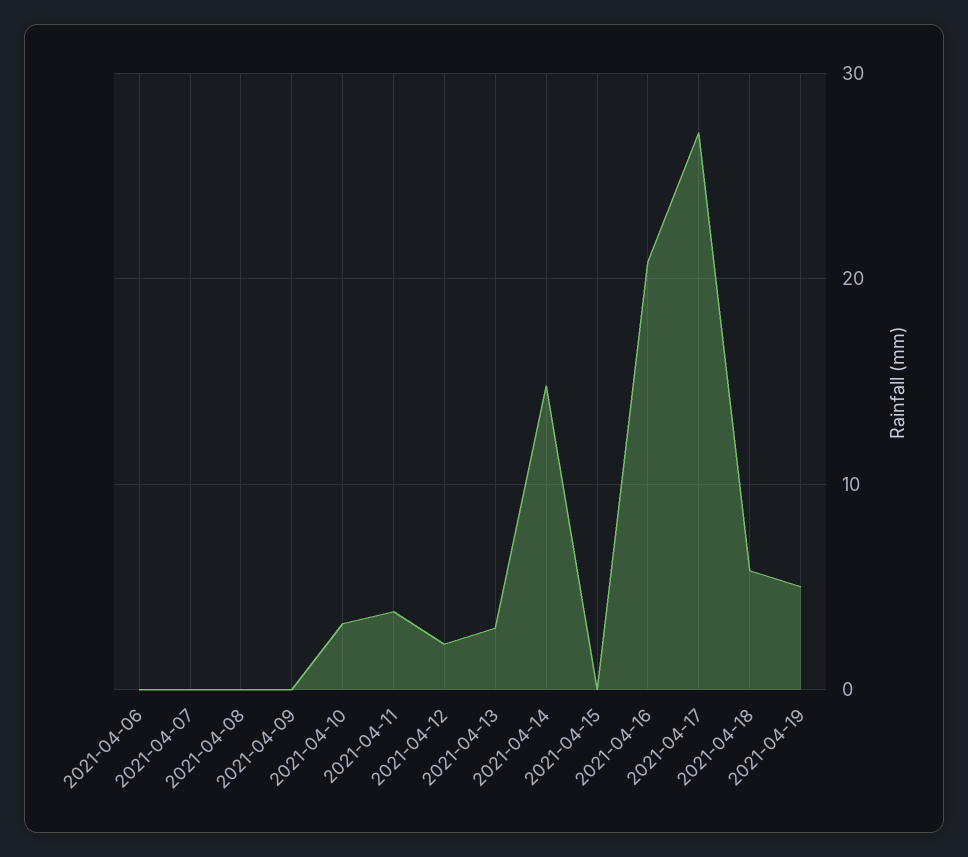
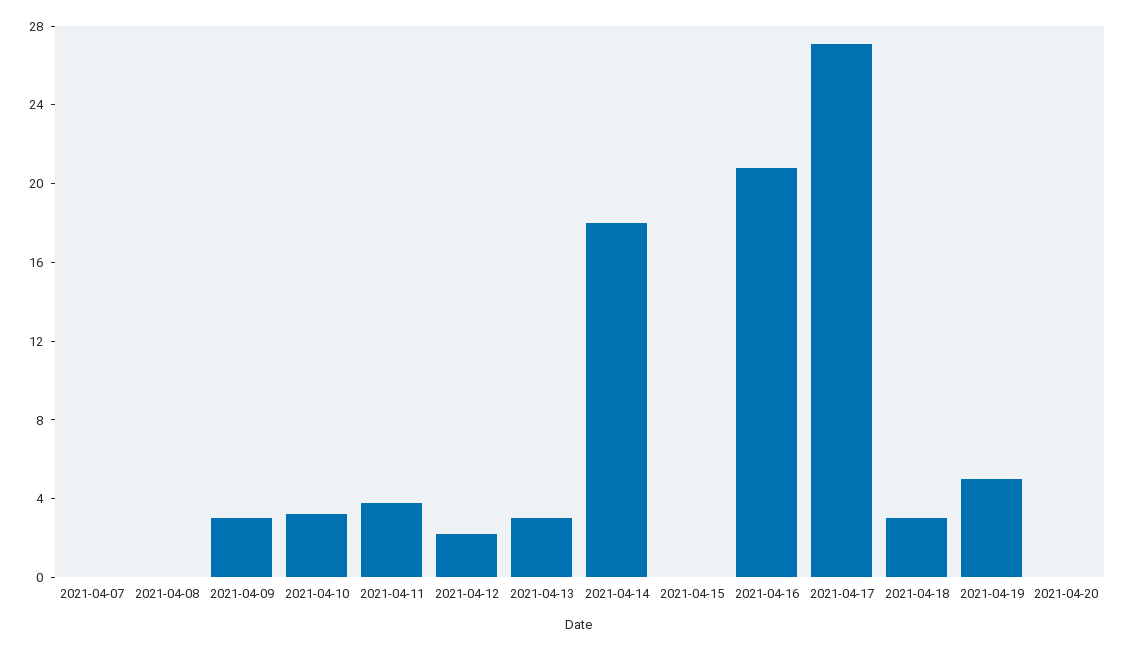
2021-04-06: 0 -> none
2021-04-09: 0 -> 3
2021-04-14: 15 -> 18
2021-04-18: 6 -> 3
2021-04-20: none -> 0

